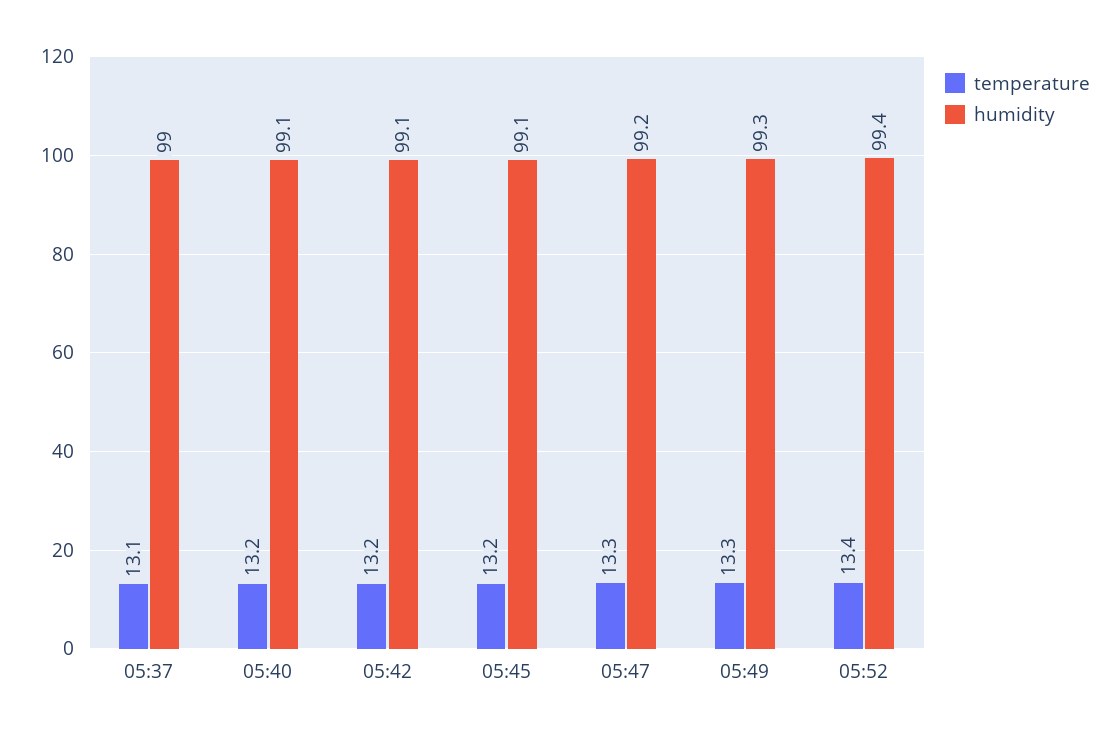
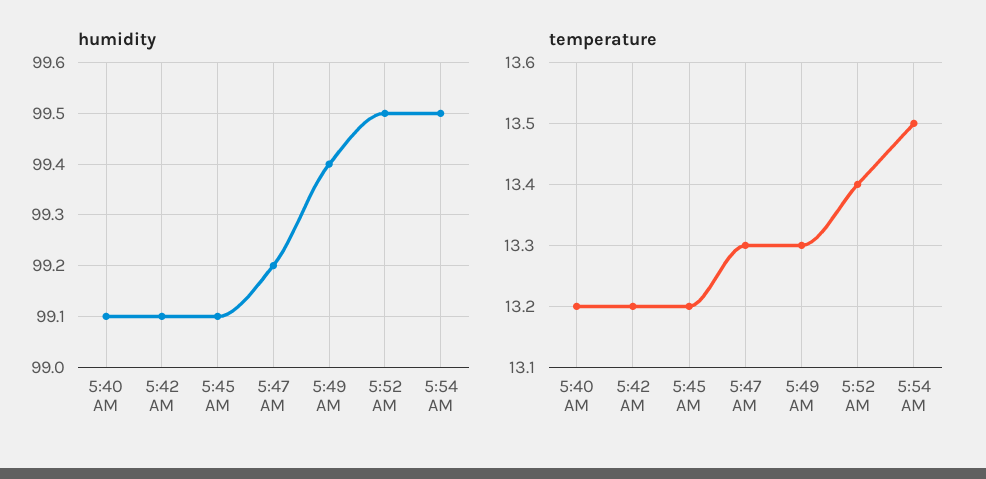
temperature, 05:37: 13.1 -> none
humidity, 05:37: 99 -> none
humidity, 05:49: 99.3 -> 99.4
humidity, 05:52: 99.4 -> 99.5
humidity, 5:54 AM: none -> 99.5
temperature, 5:54 AM: none -> 13.5

